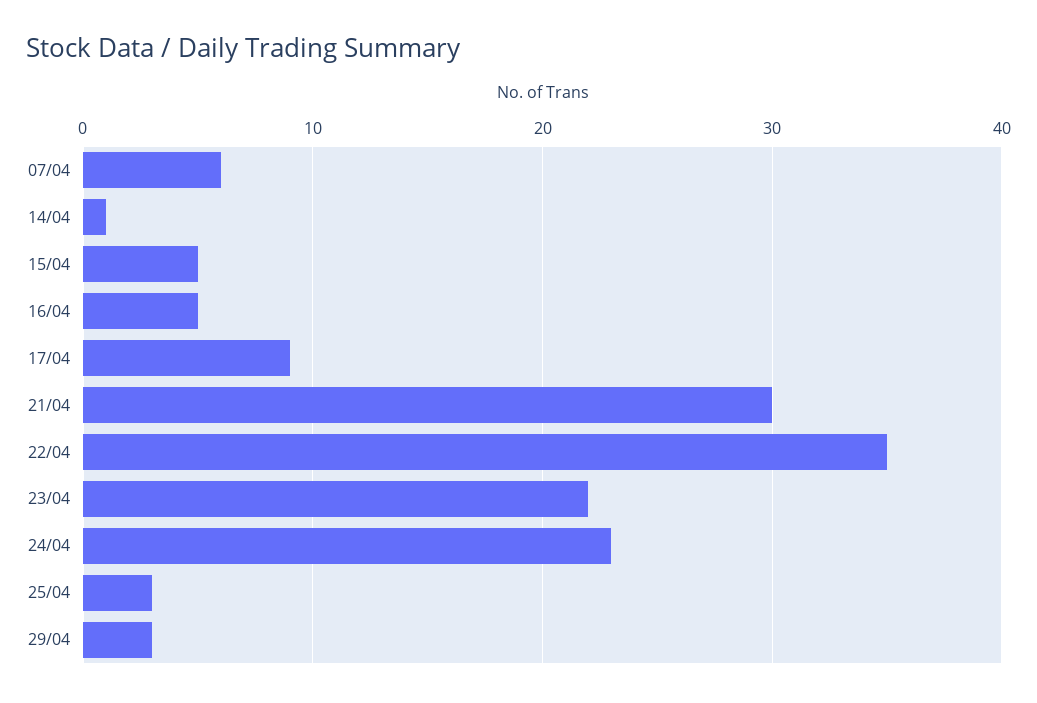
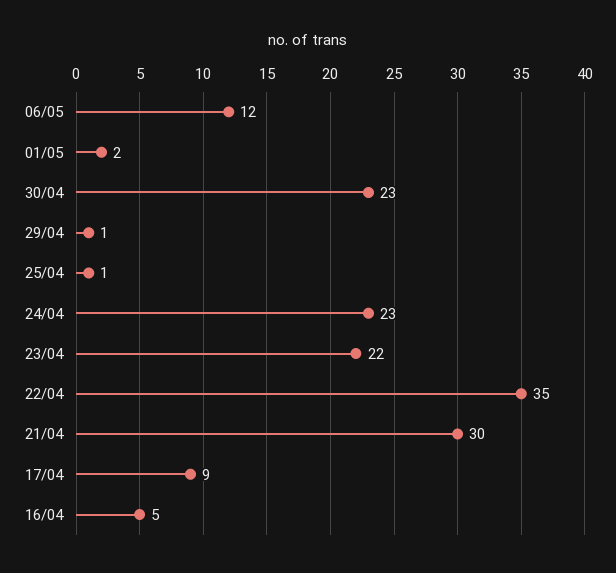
07/04: 6 -> none
14/04: 1 -> none
15/04: 5 -> none
25/04: 3 -> 1
29/04: 3 -> 1
06/05: none -> 12
01/05: none -> 2
30/04: none -> 23

